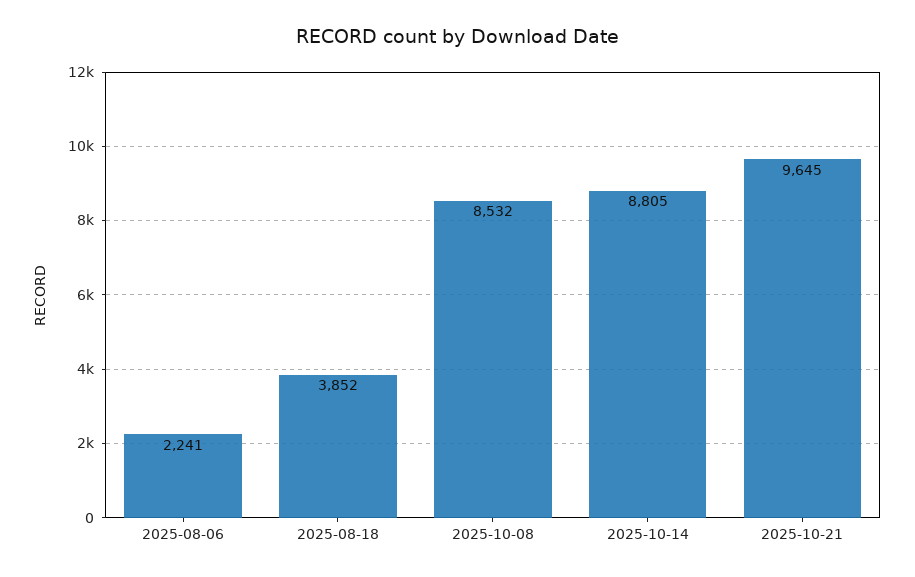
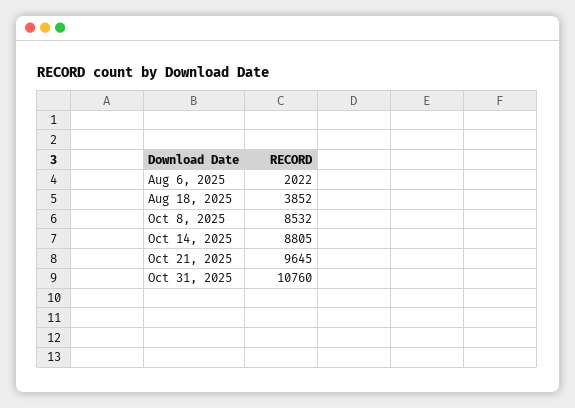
2025-08-06: 2241 -> 2022
Oct 31, 2025: none -> 10760

